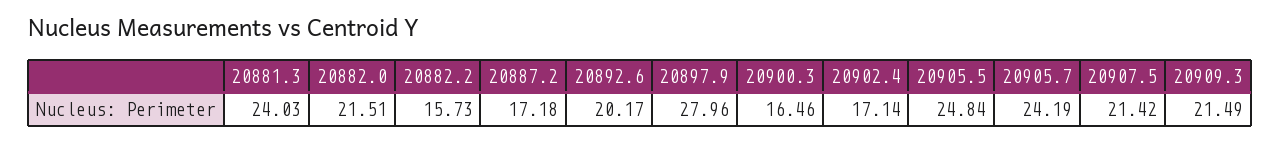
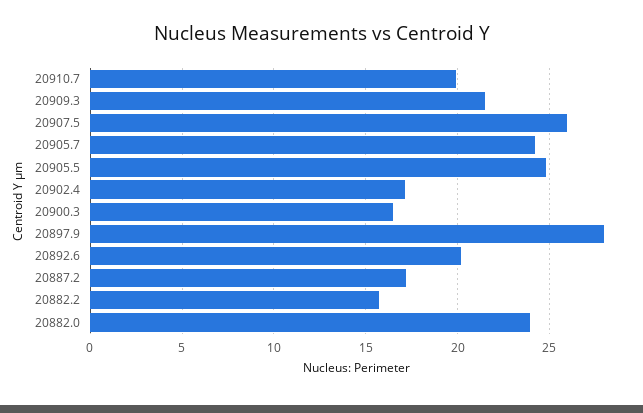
20881.3: 24.03 -> none
20882.0: 21.51 -> 24
20907.5: 21.42 -> 26
20910.7: none -> 20

